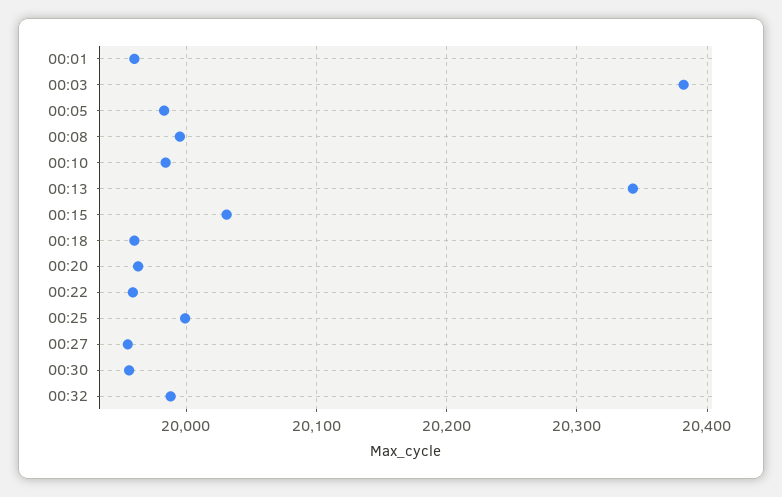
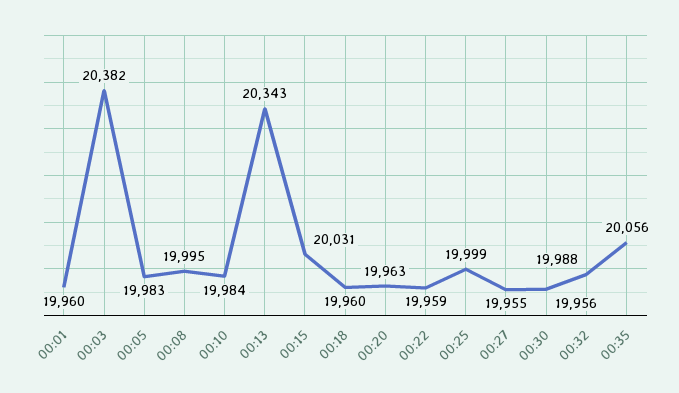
00:35: none -> 20056

